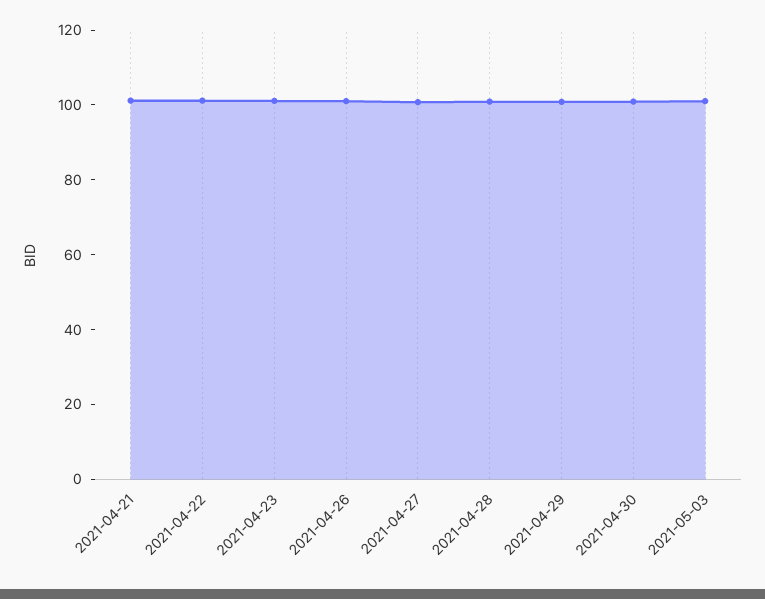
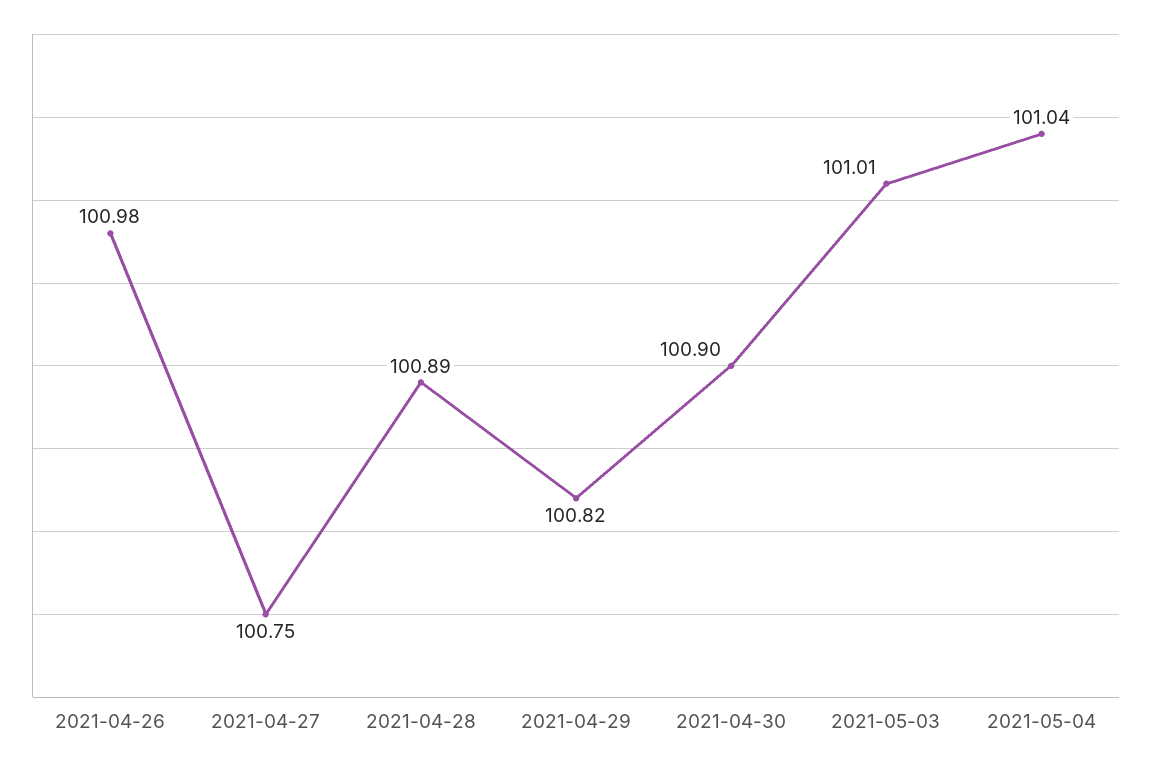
2021-04-21: 100 -> none
2021-04-22: 100 -> none
2021-04-23: 100 -> none
2021-05-04: none -> 101.04

